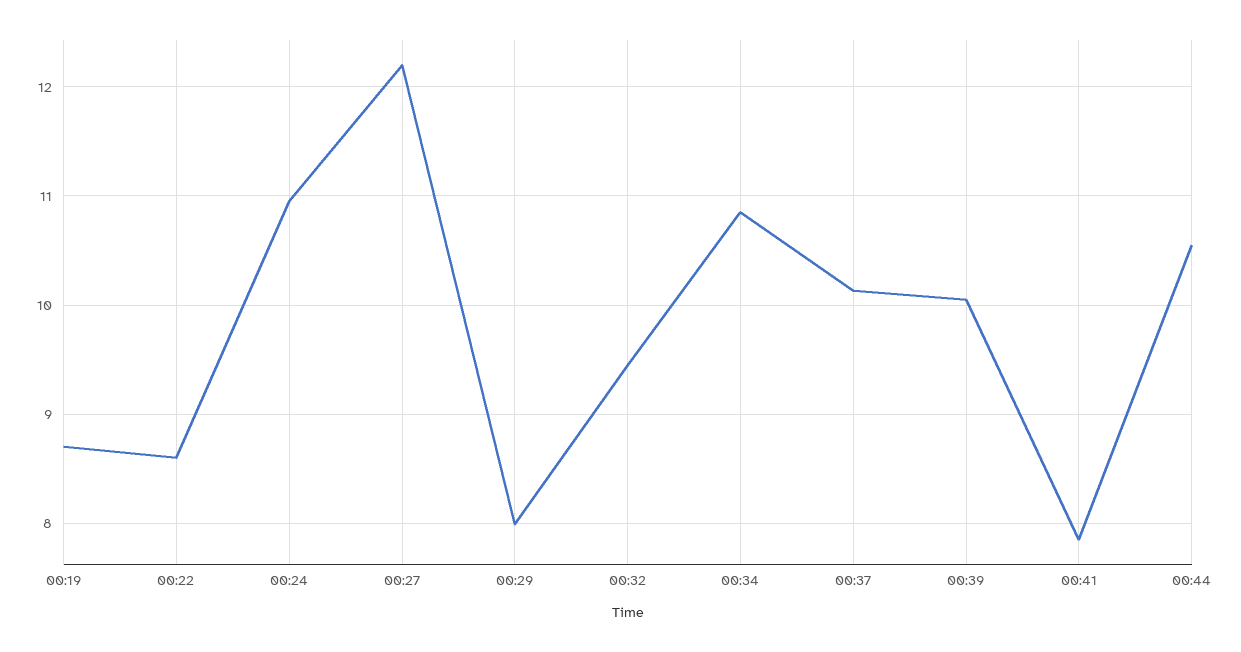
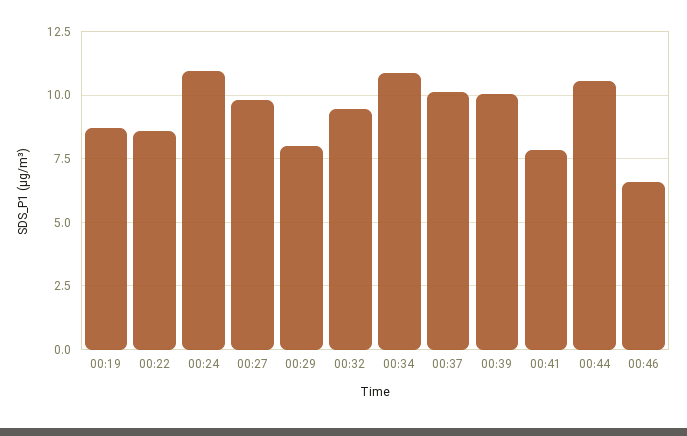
00:27: 12.2 -> 9.75
00:46: none -> 6.5

